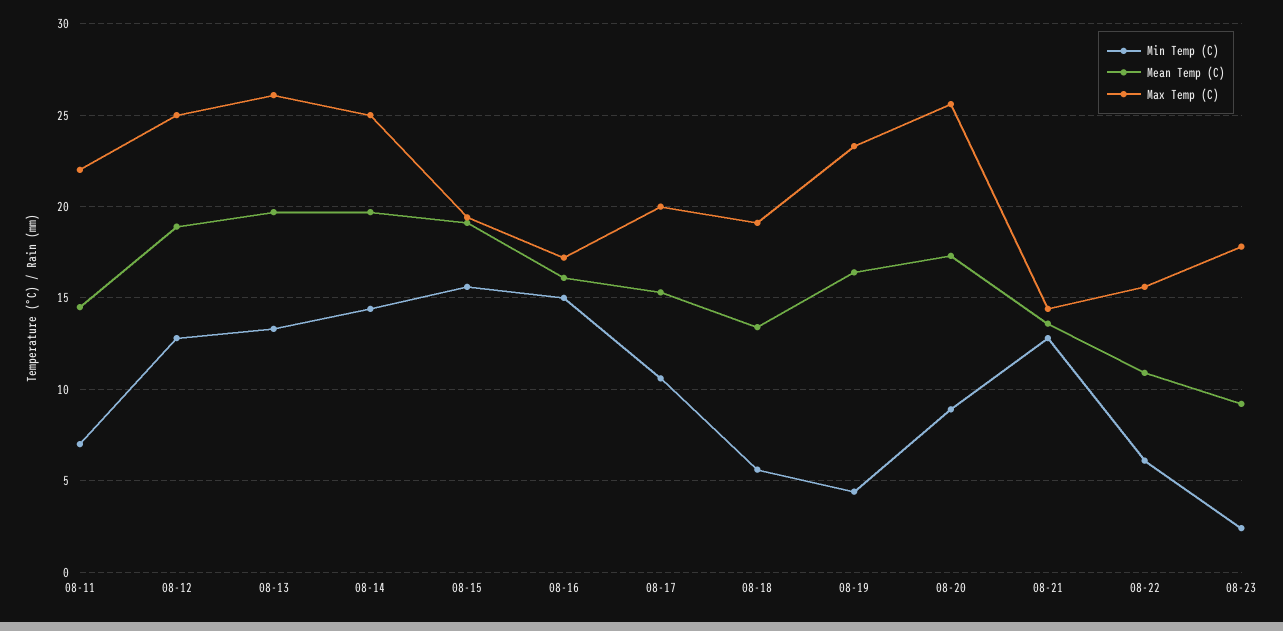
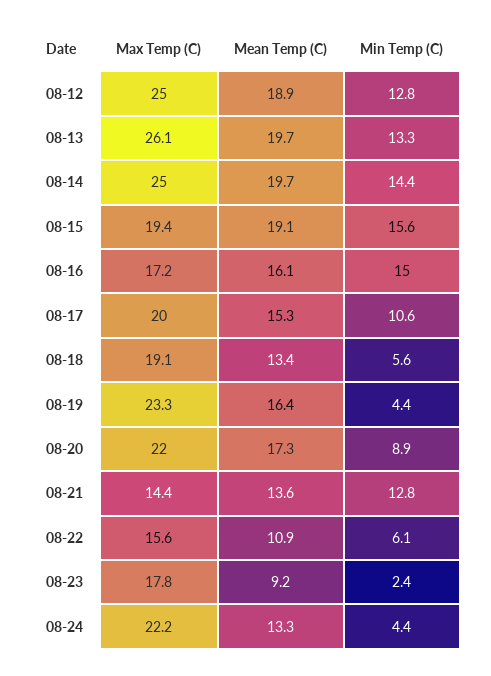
Min Temp (C), 08-11: 7 -> none
Mean Temp (C), 08-11: 14.5 -> none
Max Temp (C), 08-11: 22 -> none
Max Temp (C), 08-20: 25.5 -> 22
Max Temp (C), 08-24: none -> 22.2
Mean Temp (C), 08-24: none -> 13.3
Min Temp (C), 08-24: none -> 4.4

